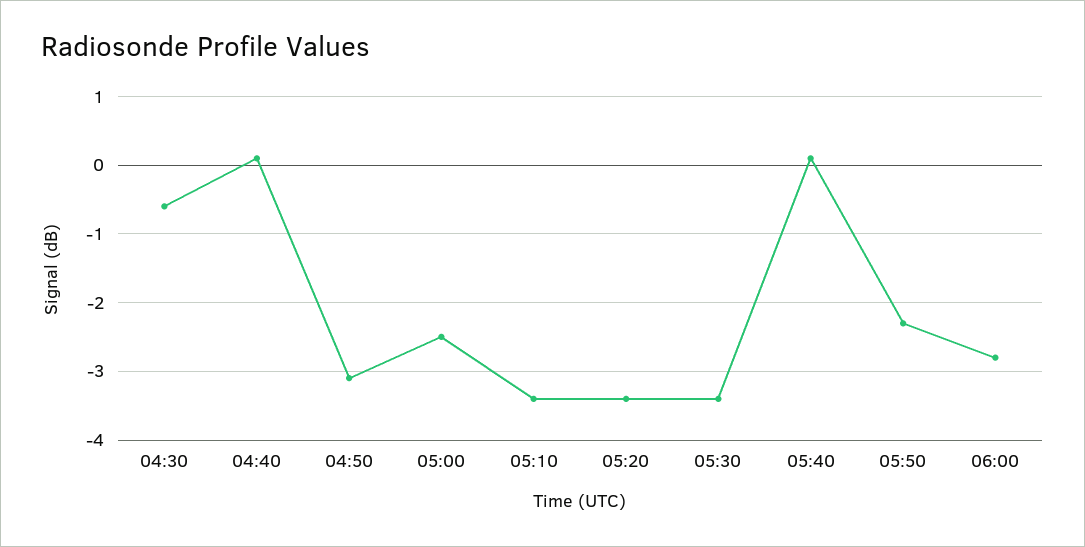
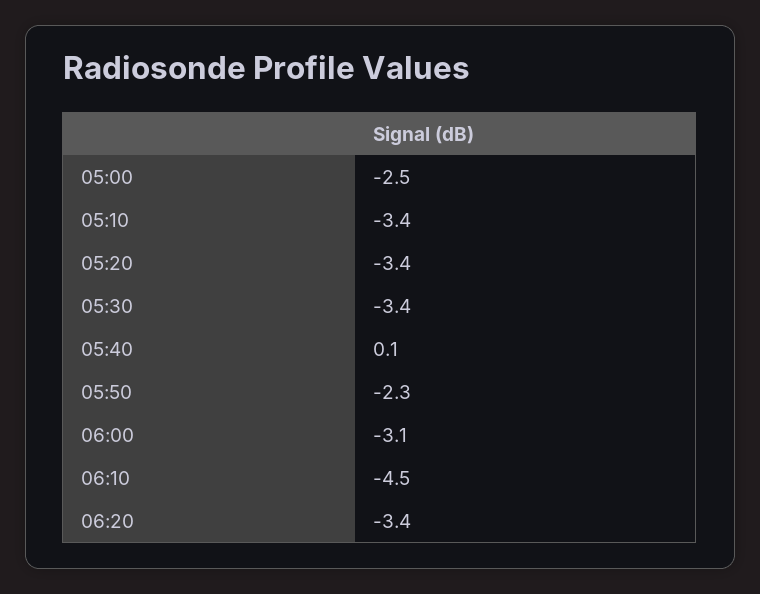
04:30: -0.6 -> none
04:40: 0.1 -> none
04:50: -3.1 -> none
06:00: -2.8 -> -3.1
06:10: none -> -4.5
06:20: none -> -3.4

